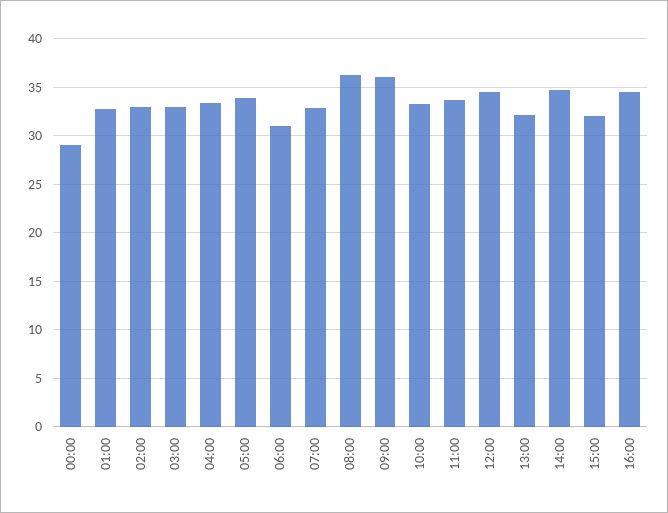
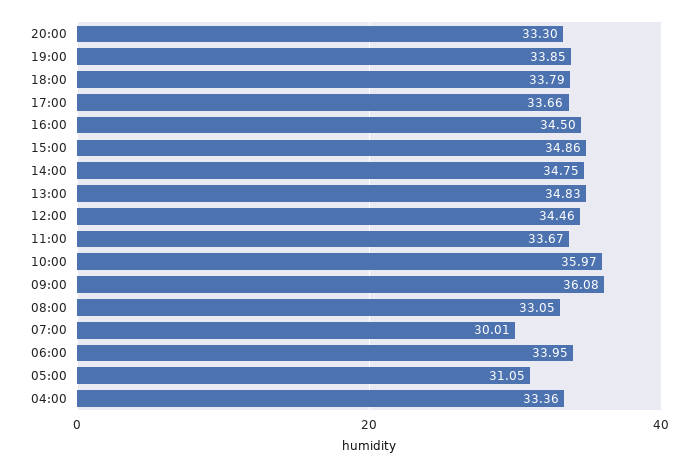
00:00: 29 -> none
01:00: 33 -> none
02:00: 33 -> none
03:00: 33 -> none
05:00: 34 -> 31.05
06:00: 31 -> 33.95
07:00: 33 -> 30.01
08:00: 36 -> 33.05
10:00: 33 -> 35.97
13:00: 32 -> 34.83
15:00: 32 -> 34.86
20:00: none -> 33.3
19:00: none -> 33.85
18:00: none -> 33.79
17:00: none -> 33.66

